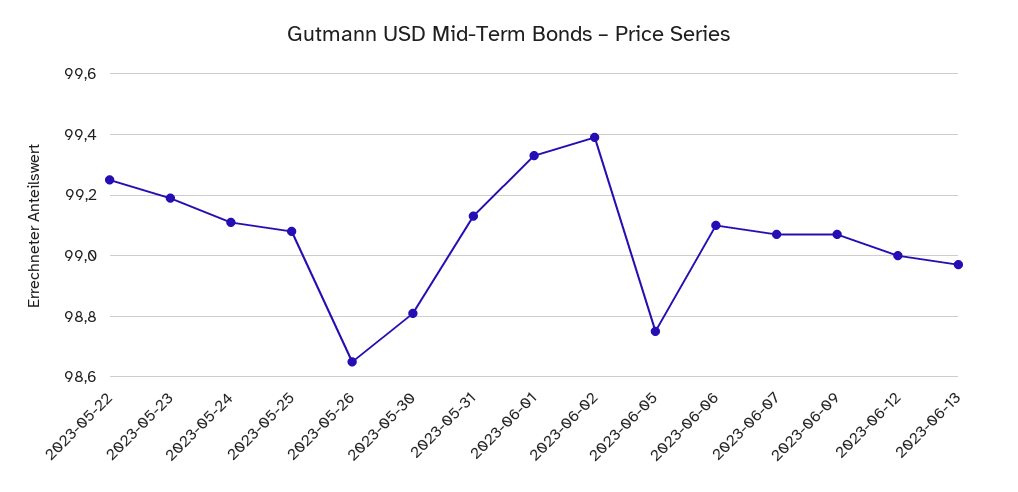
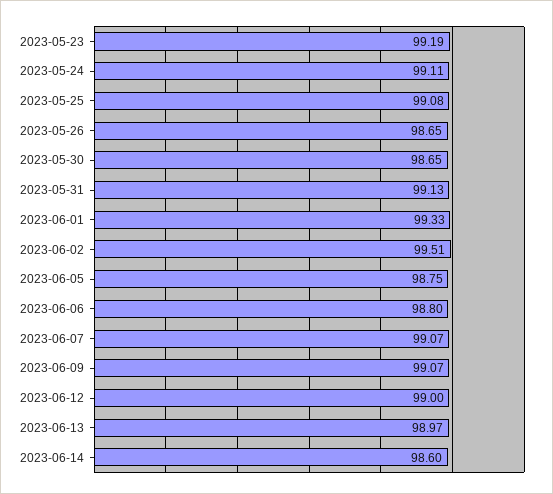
2023-05-22: 99.25 -> none
2023-05-30: 98.8 -> 98.65
2023-06-02: 99.4 -> 99.51
2023-06-06: 99.1 -> 98.8
2023-06-14: none -> 98.6

